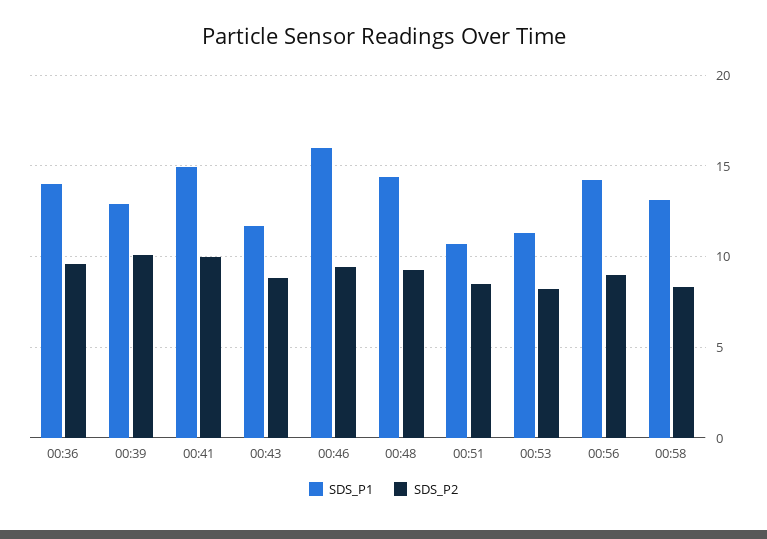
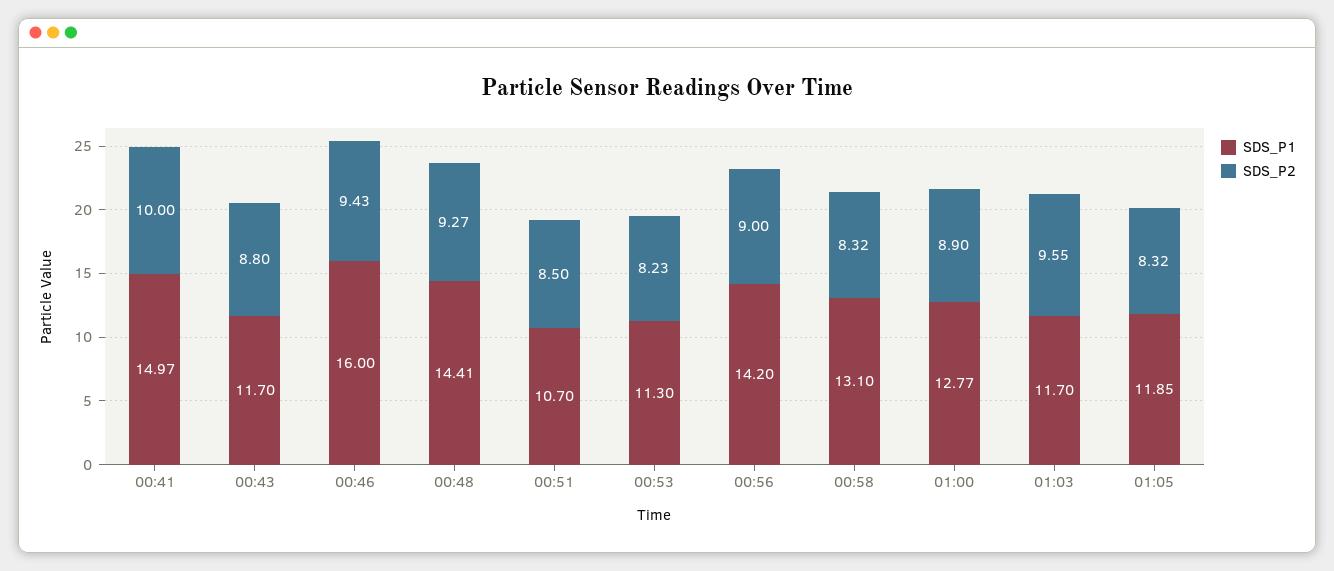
SDS_P1, 00:36: 14 -> none
SDS_P2, 00:36: 9.5 -> none
SDS_P1, 00:39: 13 -> none
SDS_P2, 00:39: 10 -> none
SDS_P1, 01:00: none -> 12.77
SDS_P2, 01:00: none -> 8.9
SDS_P1, 01:03: none -> 11.7
SDS_P2, 01:03: none -> 9.55
SDS_P1, 01:05: none -> 11.85
SDS_P2, 01:05: none -> 8.32

